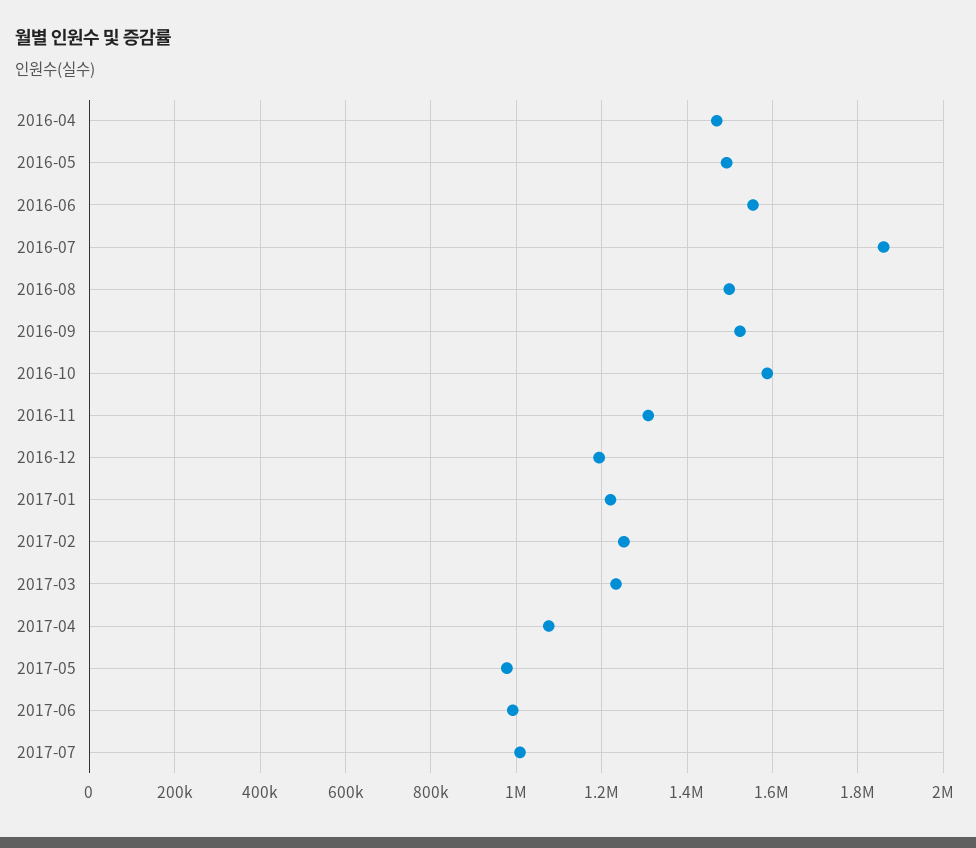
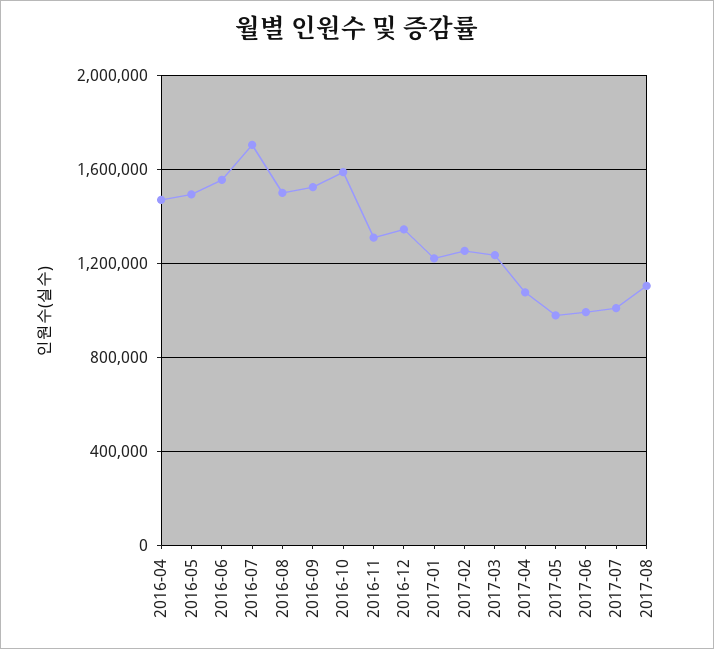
2016-07: 1860000 -> 1700000
2016-12: 1200000 -> 1350000
2017-08: none -> 1100000

